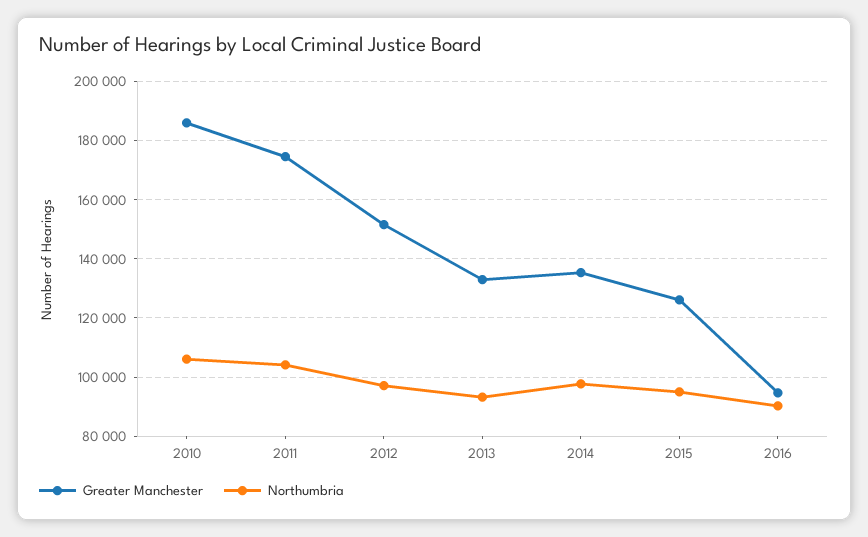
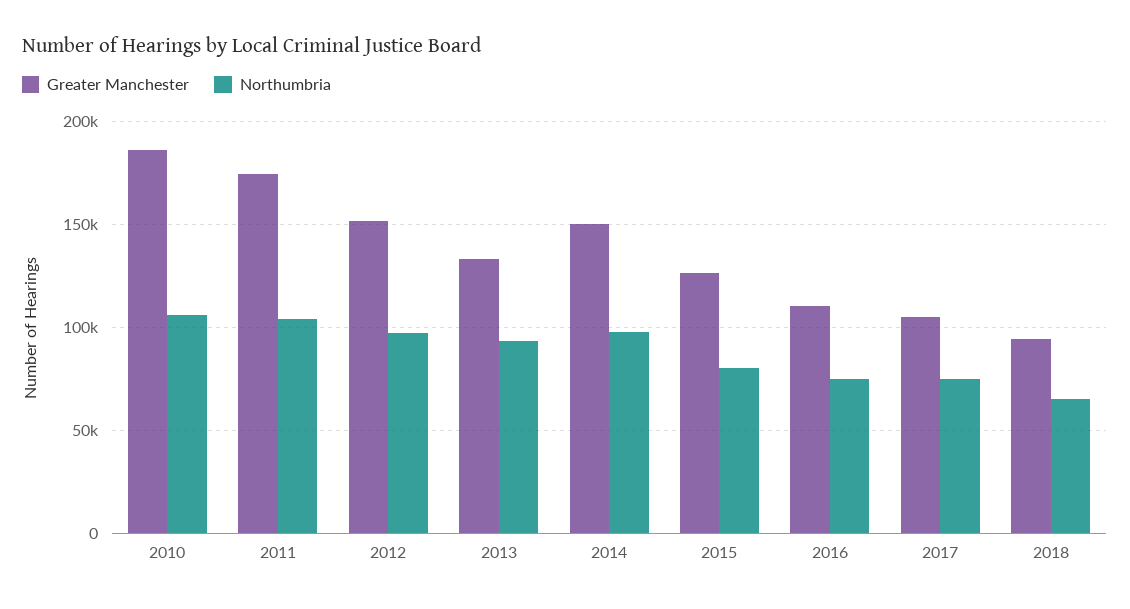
Greater Manchester, 2014: 135000 -> 150000
Northumbria, 2015: 95000 -> 80000
Greater Manchester, 2016: 95000 -> 110000
Northumbria, 2016: 90000 -> 75000
Greater Manchester, 2017: none -> 105000
Northumbria, 2017: none -> 75000
Greater Manchester, 2018: none -> 95000
Northumbria, 2018: none -> 65000

